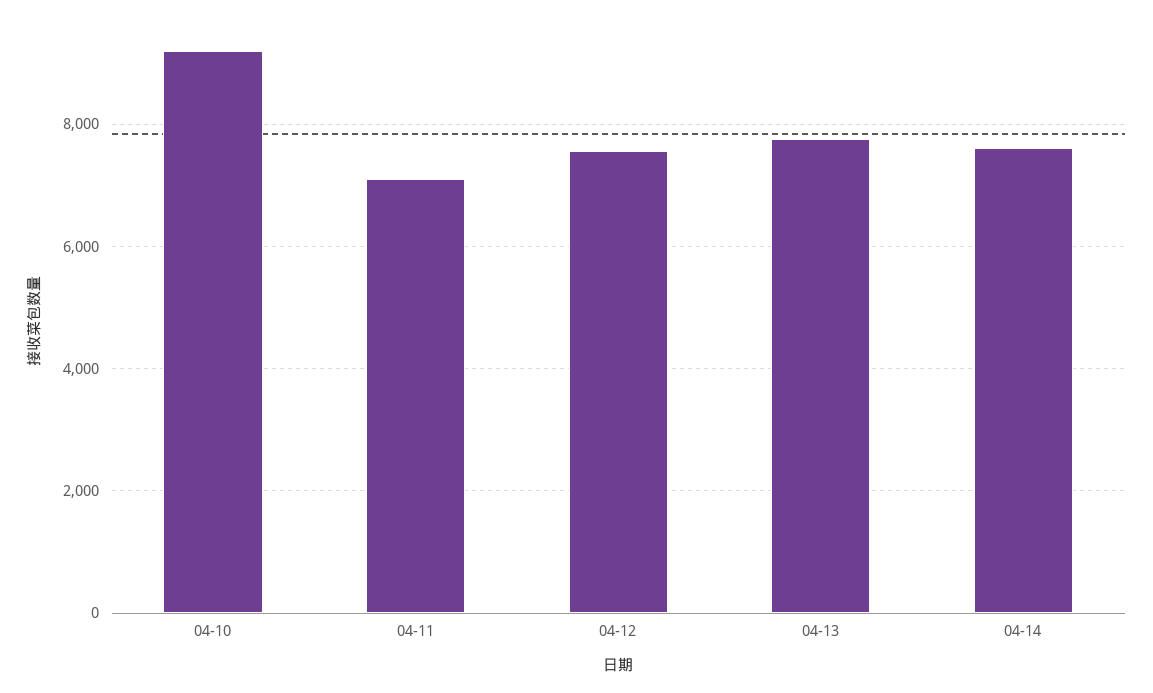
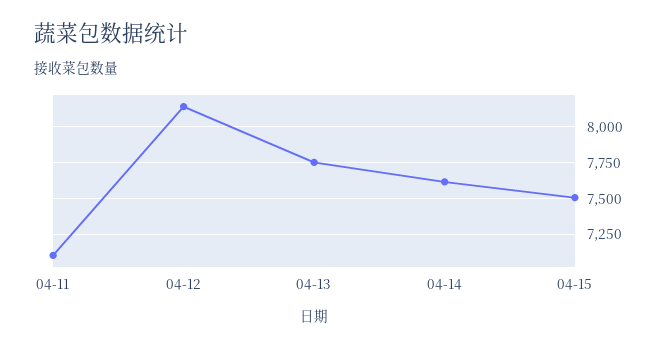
04-10: 9200 -> none
04-12: 7600 -> 8150
04-15: none -> 7500

